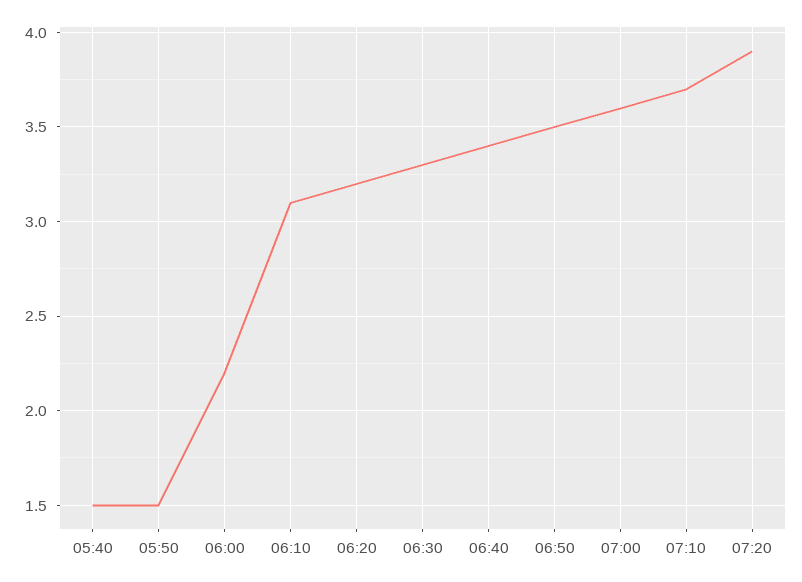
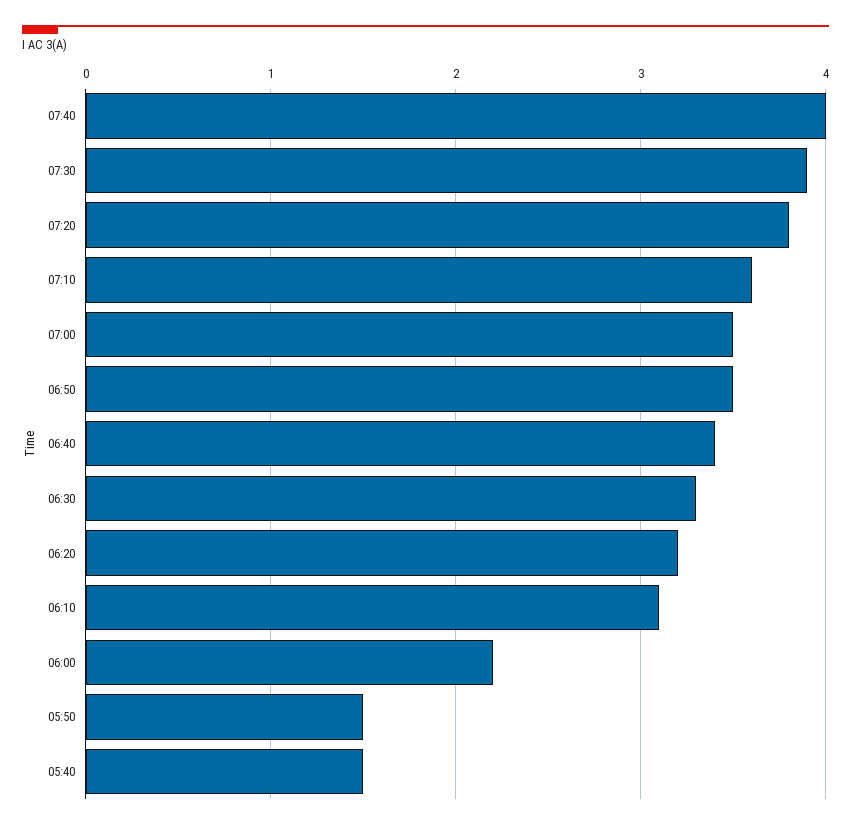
07:00: 3.6 -> 3.5
07:10: 3.7 -> 3.6
07:20: 3.9 -> 3.8
07:40: none -> 4
07:30: none -> 3.9

